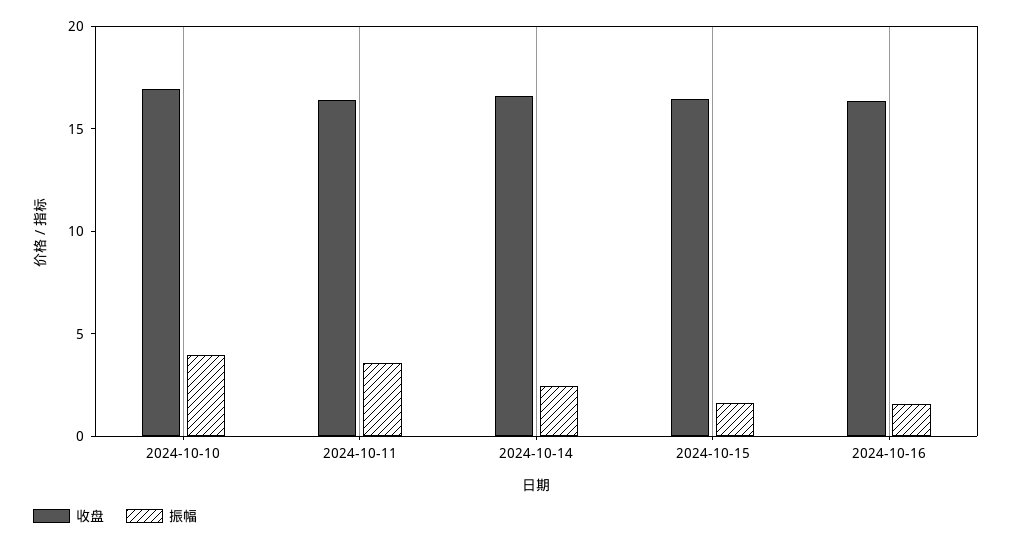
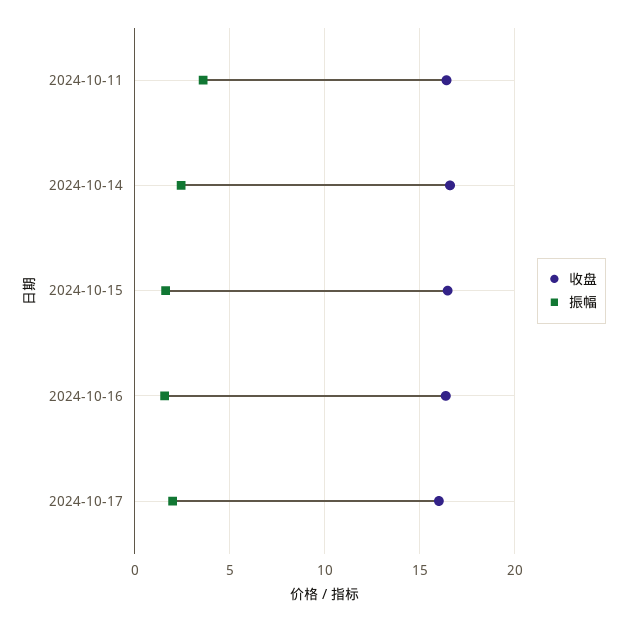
收盘, 2024-10-10: 17 -> none
振幅, 2024-10-10: 4 -> none
收盘, 2024-10-17: none -> 16
振幅, 2024-10-17: none -> 2

